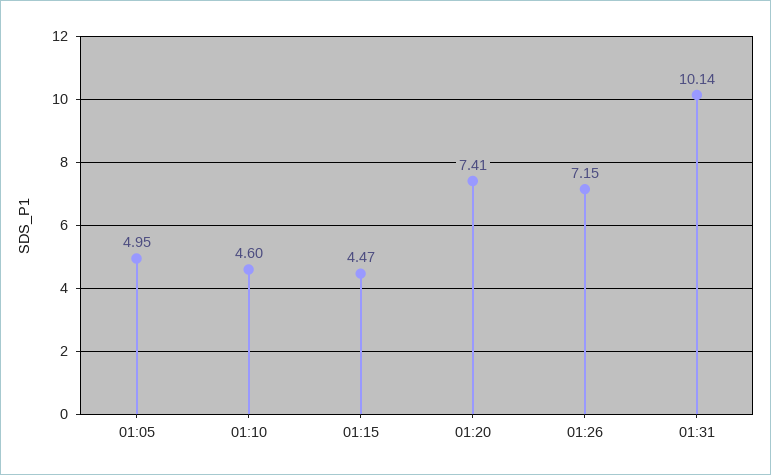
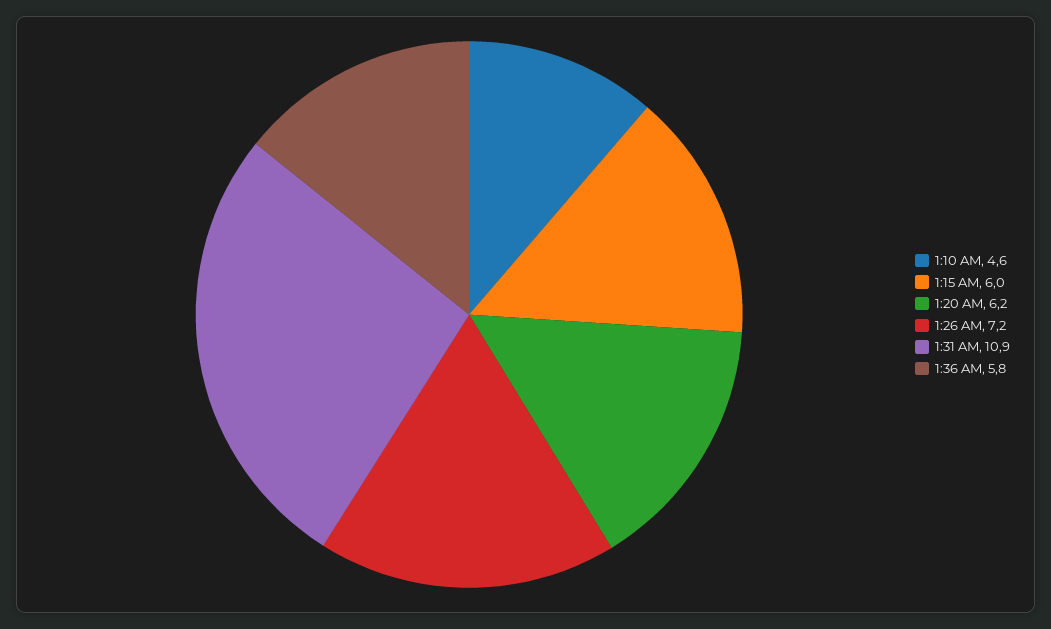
01:05: 4.95 -> none
01:15: 4.47 -> 6
01:20: 7.41 -> 6.2
01:31: 10.14 -> 10.9
1:36 AM: none -> 5.8

